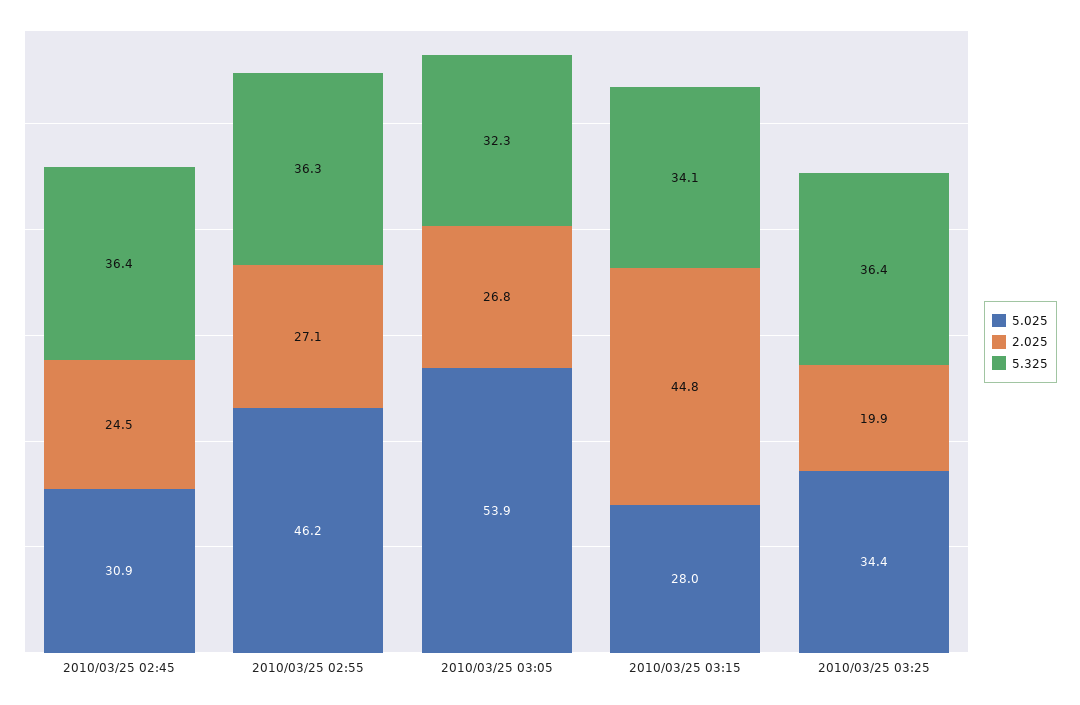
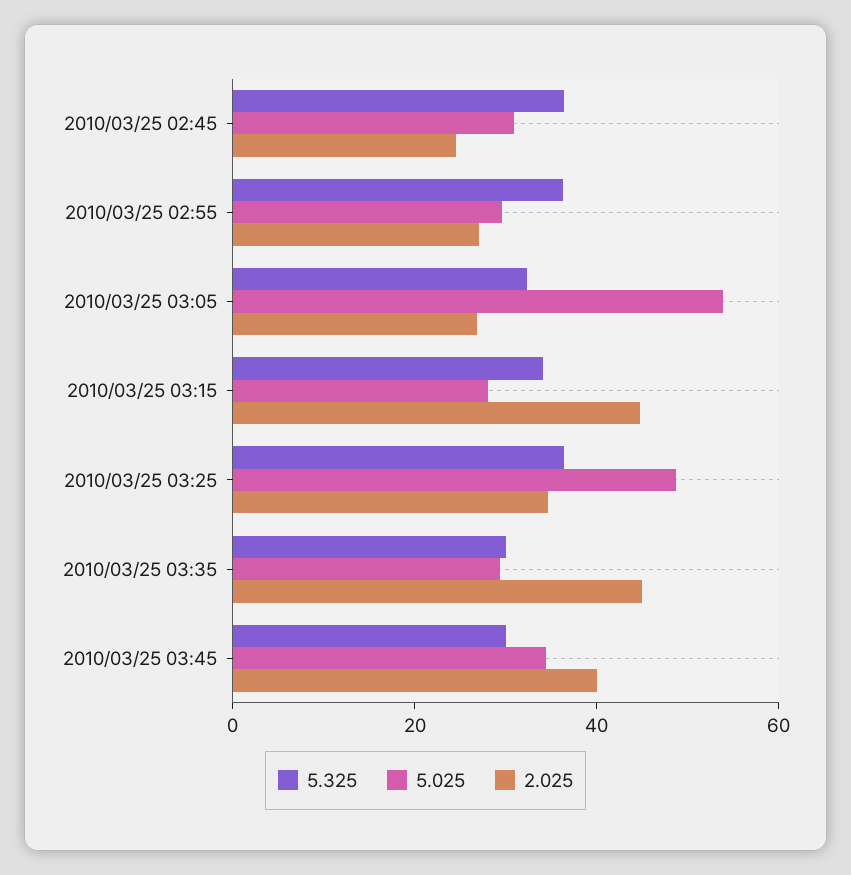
5.025, 2010/03/25 02:55: 46.2 -> 30
5.025, 2010/03/25 03:25: 34.4 -> 50
2.025, 2010/03/25 03:25: 19.9 -> 35
5.325, 2010/03/25 03:35: none -> 30
5.025, 2010/03/25 03:35: none -> 30
2.025, 2010/03/25 03:35: none -> 45
5.325, 2010/03/25 03:45: none -> 30
5.025, 2010/03/25 03:45: none -> 35
2.025, 2010/03/25 03:45: none -> 40

